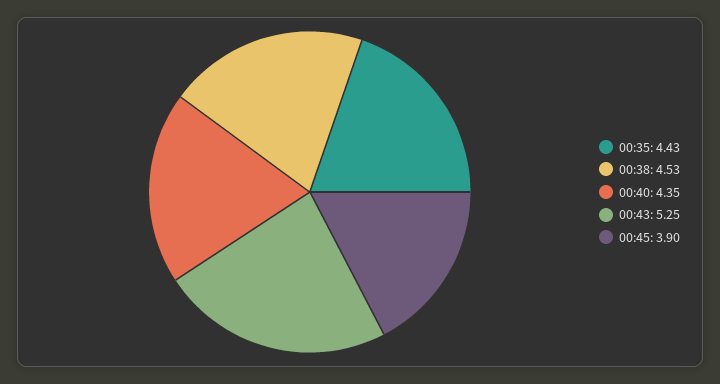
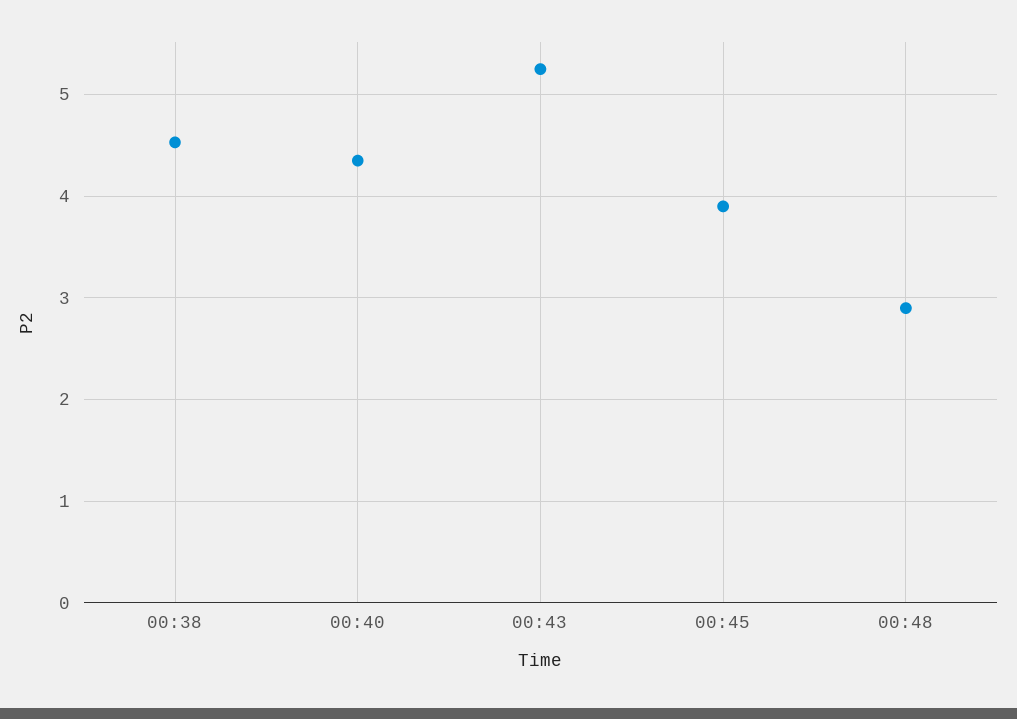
00:35: 4.43 -> none
00:48: none -> 2.9

